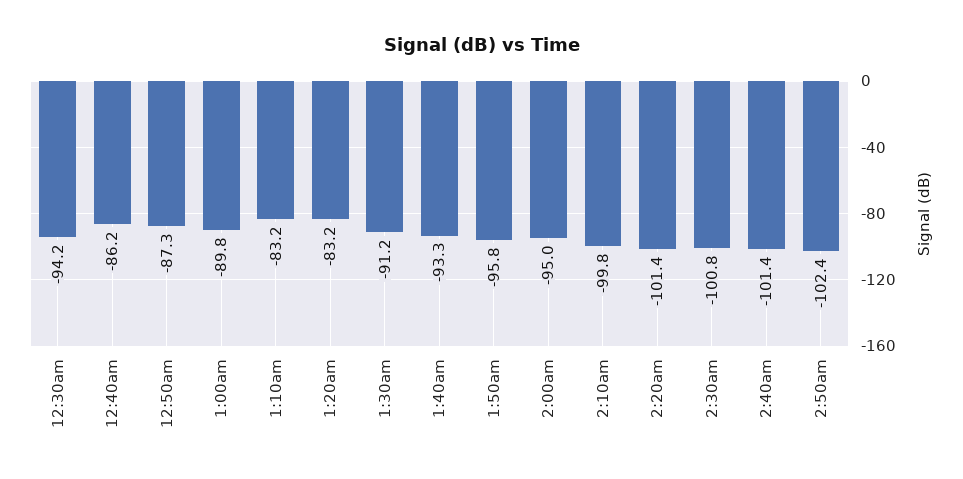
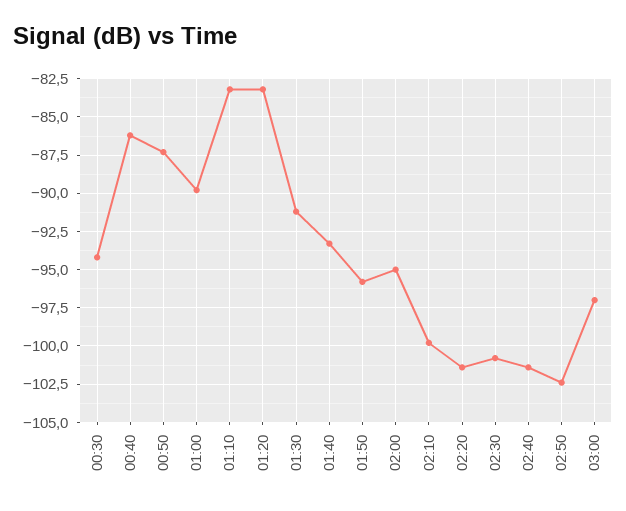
03:00: none -> -97

